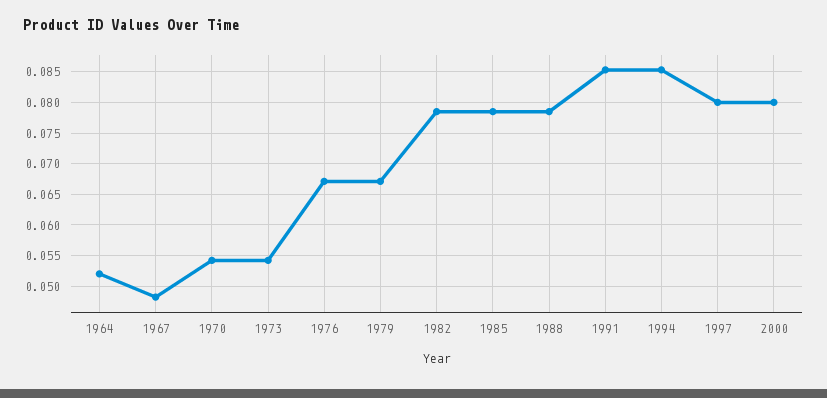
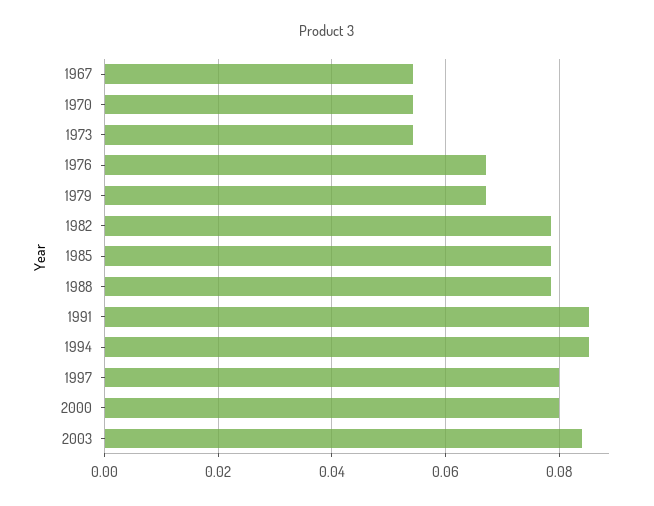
1964: 0.052 -> none
1967: 0.048 -> 0.054
2003: none -> 0.084

